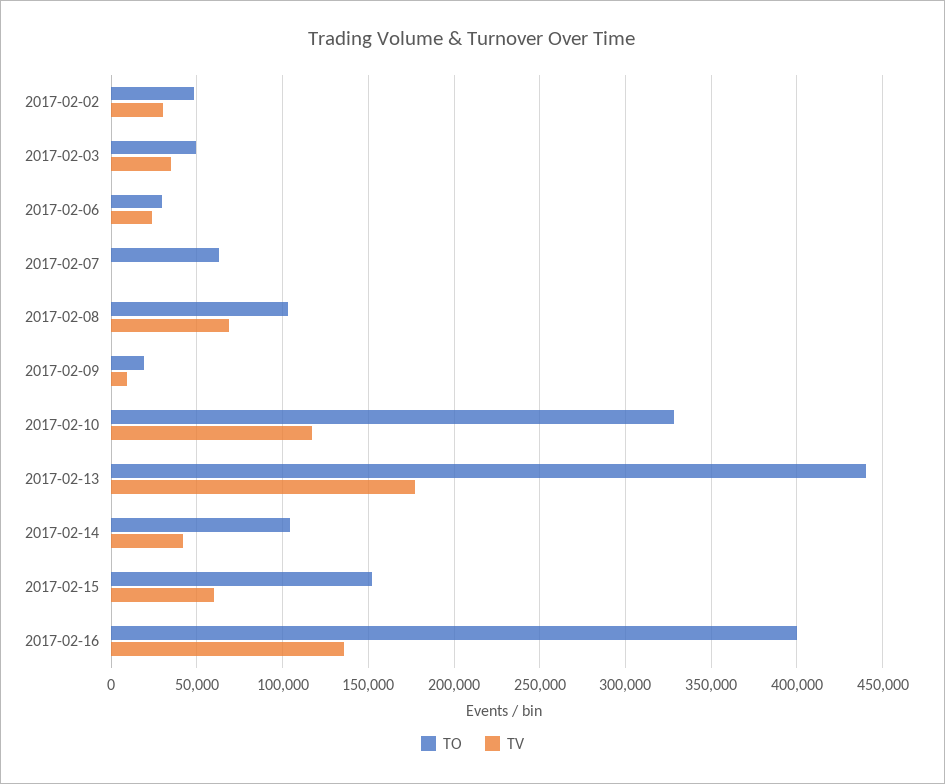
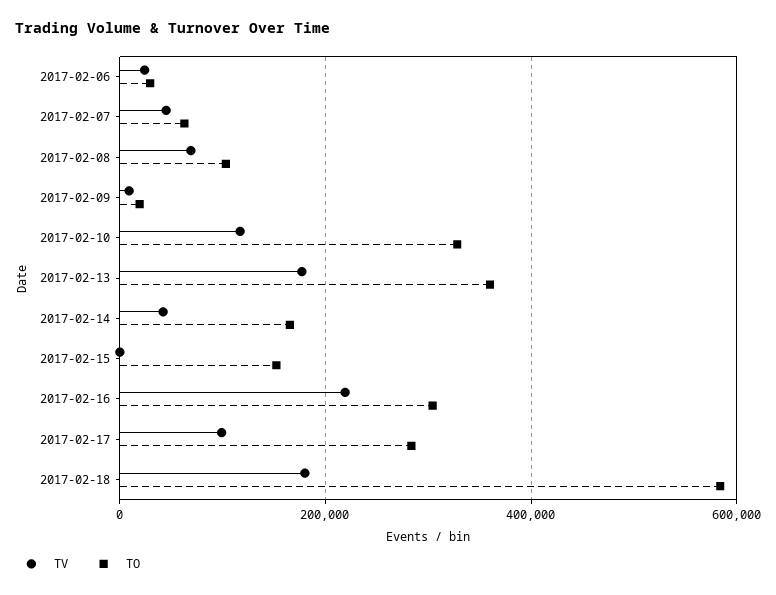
TO, 2017-02-02: 50000 -> none
TV, 2017-02-02: 30000 -> none
TO, 2017-02-03: 50000 -> none
TV, 2017-02-03: 35000 -> none
TV, 2017-02-07: 0 -> 40000
TO, 2017-02-13: 440000 -> 360000
TO, 2017-02-14: 105000 -> 160000
TV, 2017-02-15: 60000 -> 0
TO, 2017-02-16: 400000 -> 300000
TV, 2017-02-16: 135000 -> 220000
TV, 2017-02-17: none -> 100000
TO, 2017-02-17: none -> 280000
TV, 2017-02-18: none -> 180000
TO, 2017-02-18: none -> 580000

